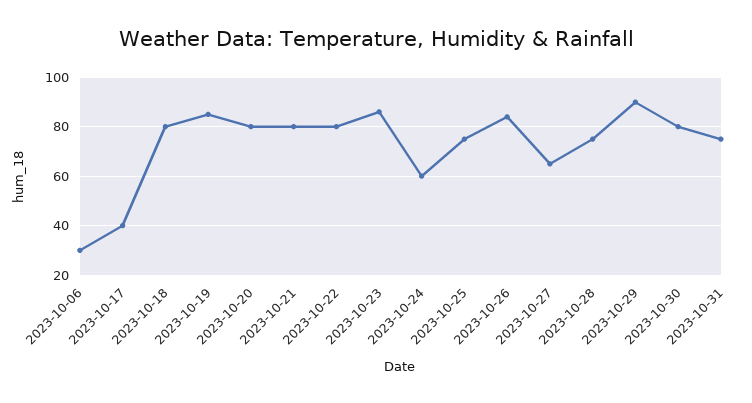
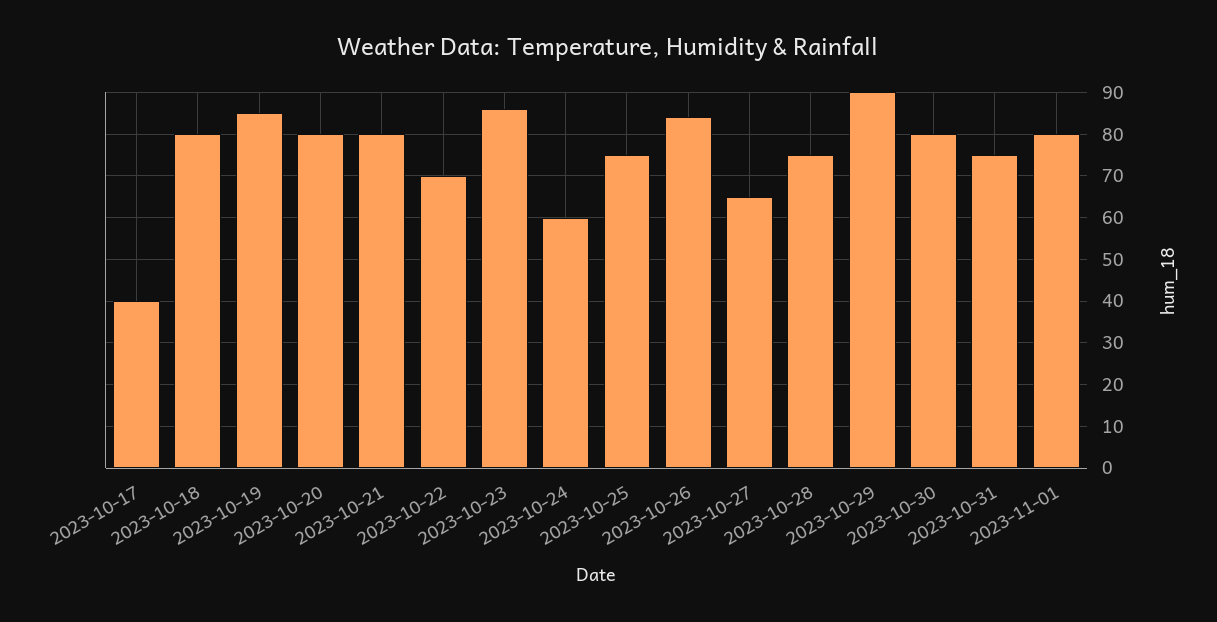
2023-10-06: 30 -> none
2023-10-22: 80 -> 70
2023-11-01: none -> 80

